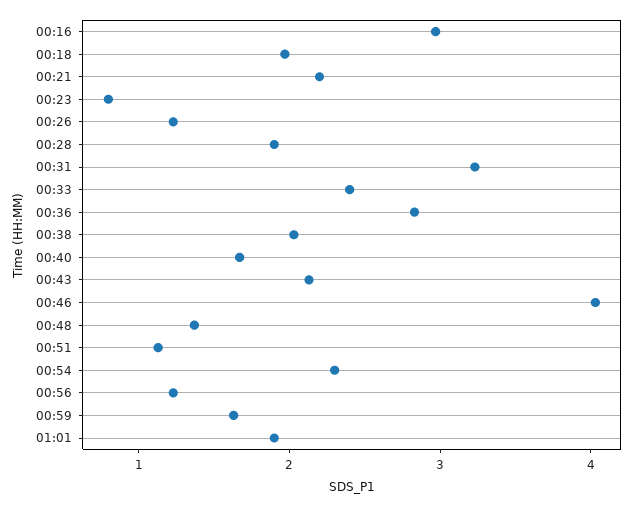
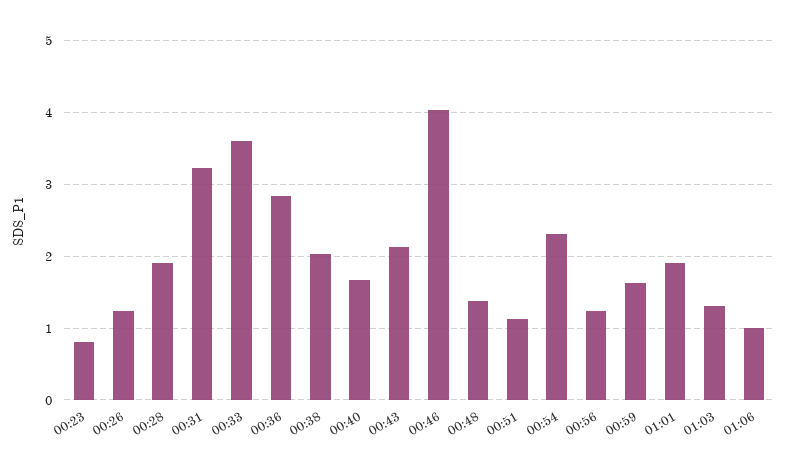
00:16: 3 -> none
00:18: 2 -> none
00:21: 2.2 -> none
00:33: 2.4 -> 3.6
01:03: none -> 1.3
01:06: none -> 1

